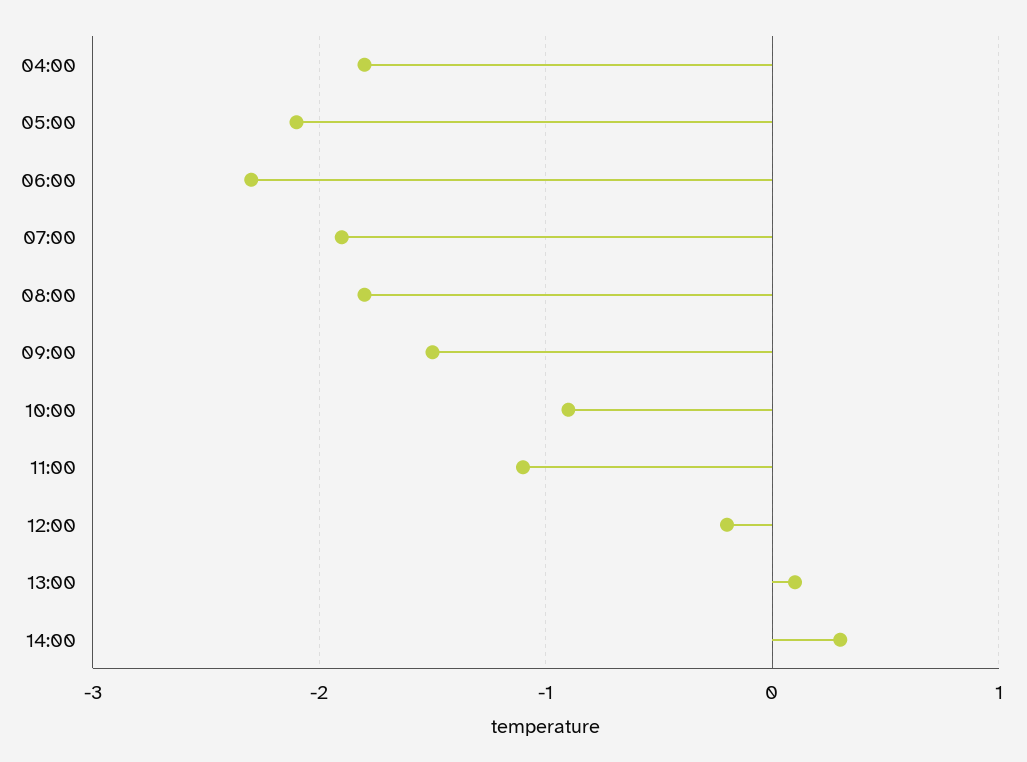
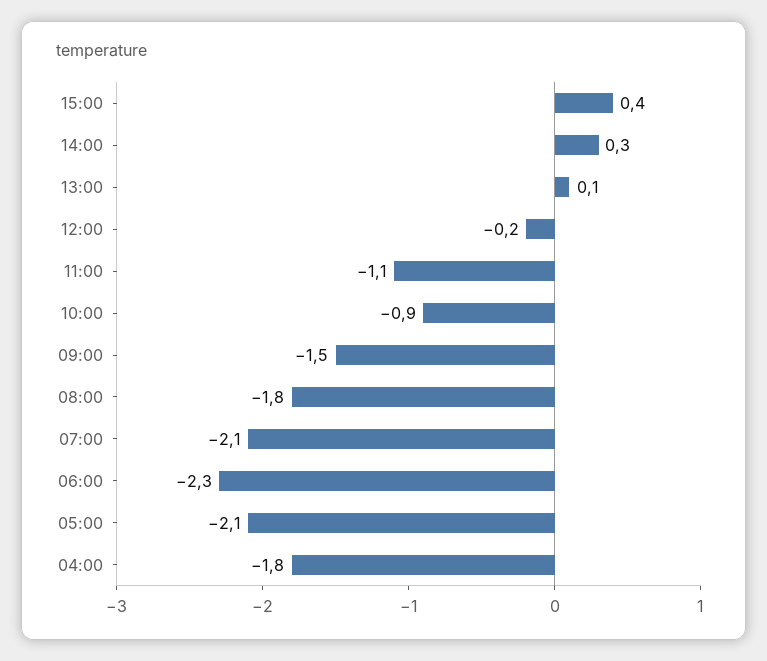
07:00: -1.9 -> -2.1
15:00: none -> 0.4

